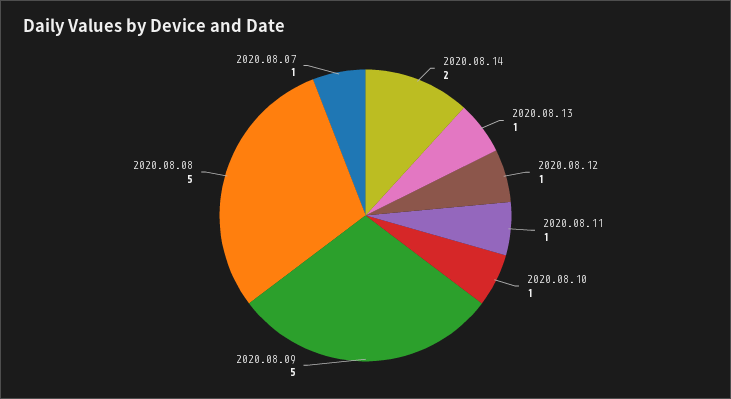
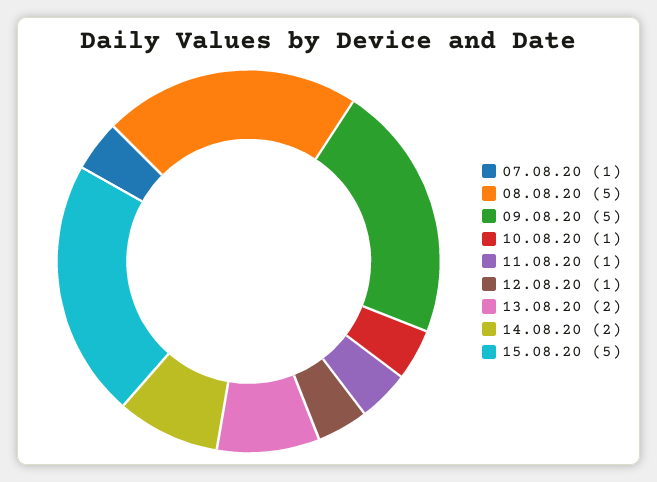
2020.08.13: 1 -> 2
15.08.20: none -> 5

